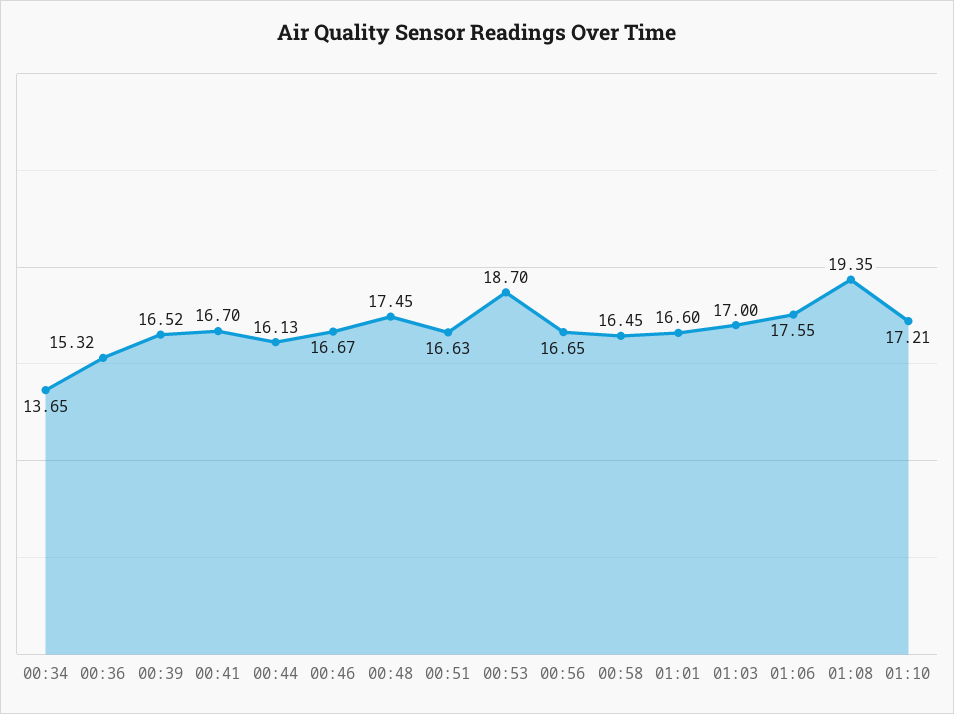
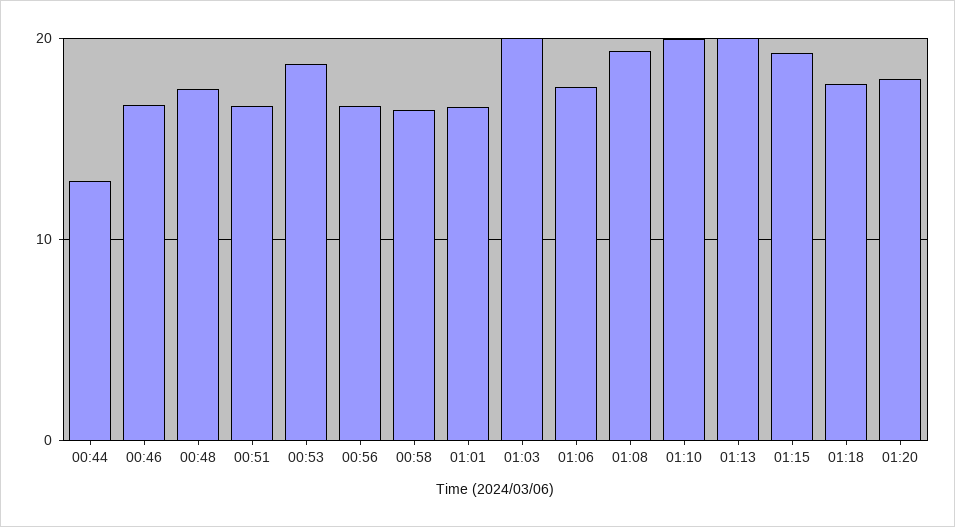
00:34: 13.65 -> none
00:36: 15.32 -> none
00:39: 16.52 -> none
00:41: 16.7 -> none
00:44: 16.13 -> 13
01:03: 17 -> 20
01:10: 17.21 -> 20
01:13: none -> 20
01:15: none -> 19
01:18: none -> 18
01:20: none -> 18

